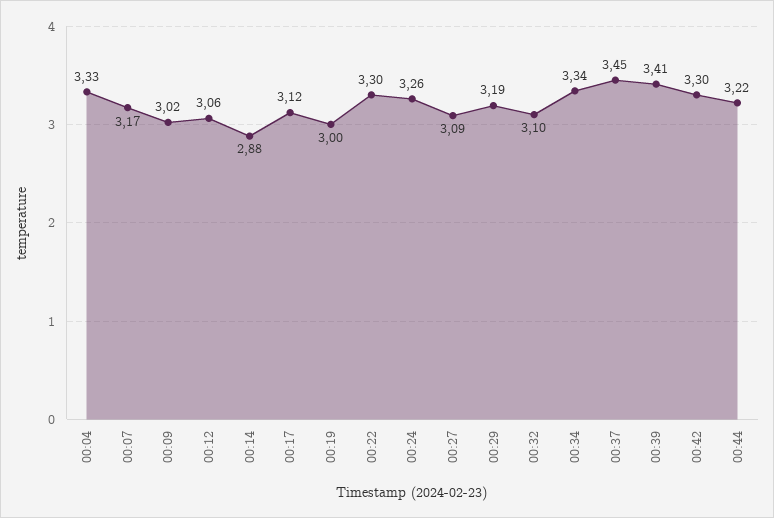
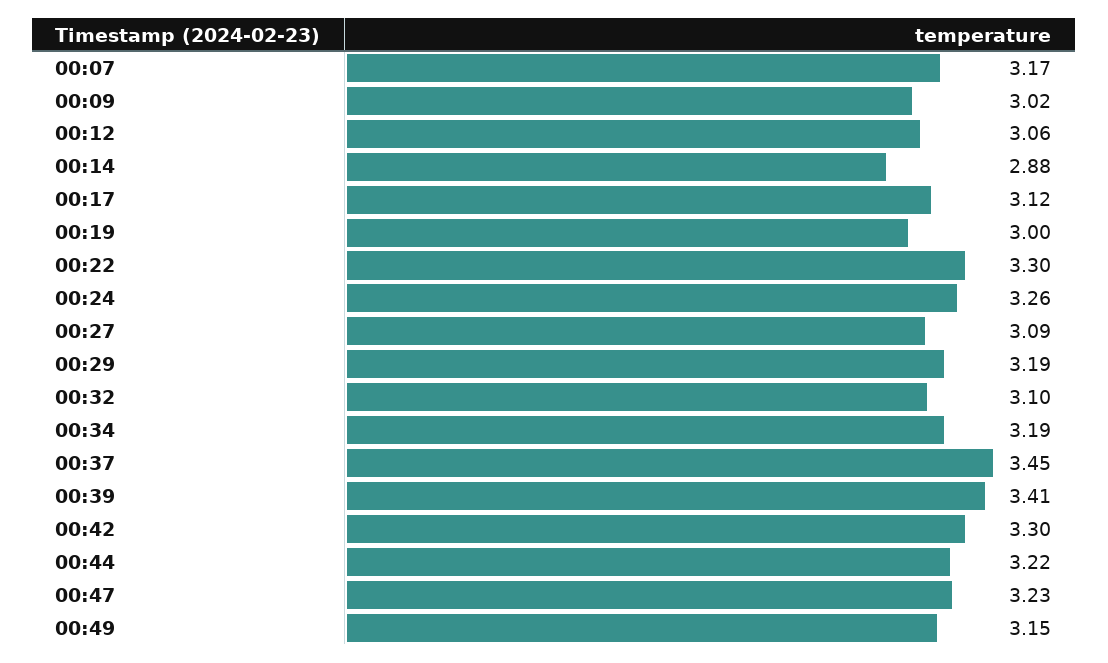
00:04: 3.33 -> none
00:34: 3.34 -> 3.19
00:47: none -> 3.23
00:49: none -> 3.15

